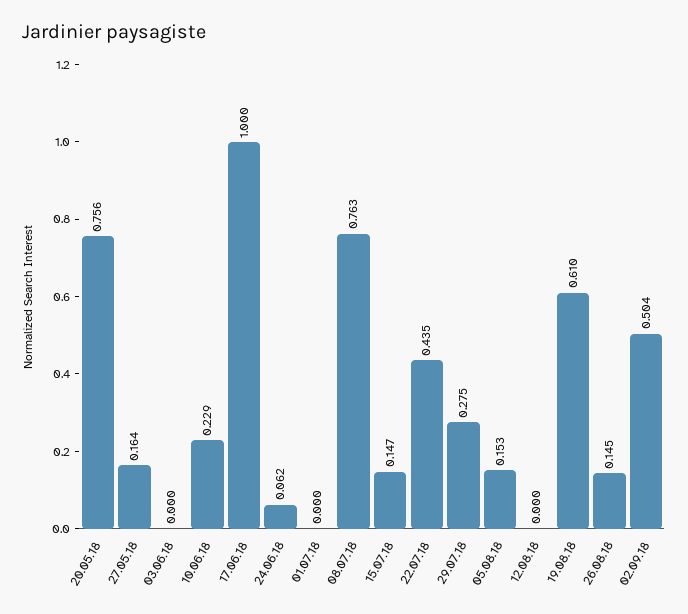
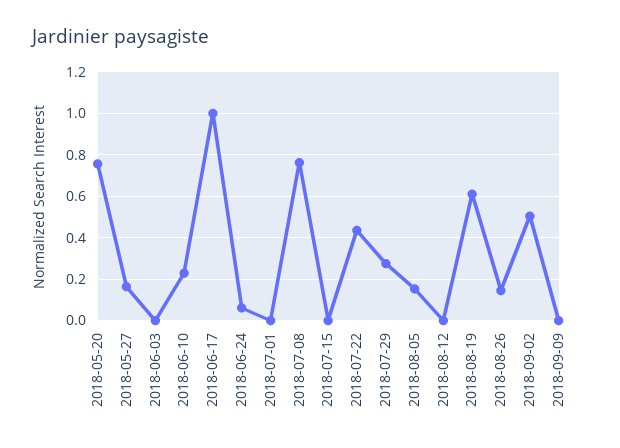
15.07.18: 0.147 -> 0
2018-09-09: none -> 0

